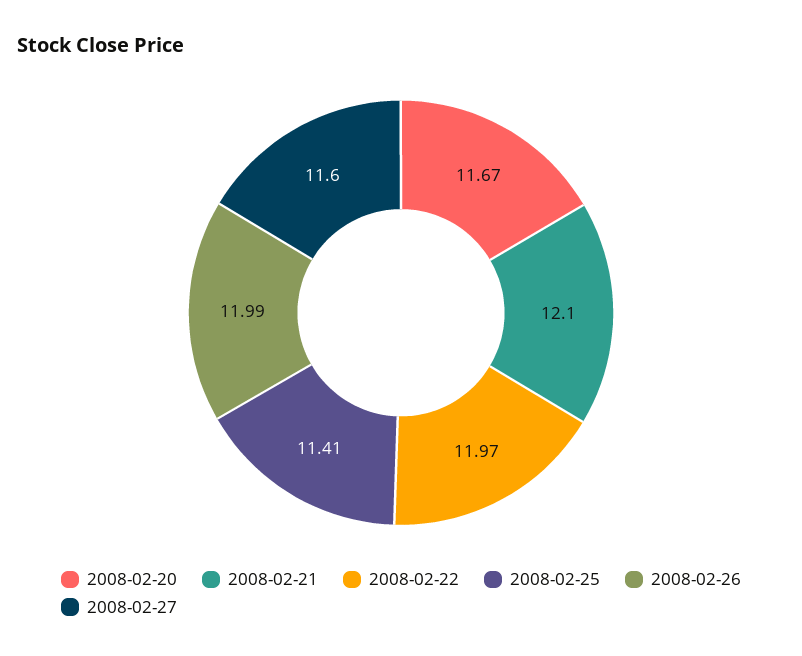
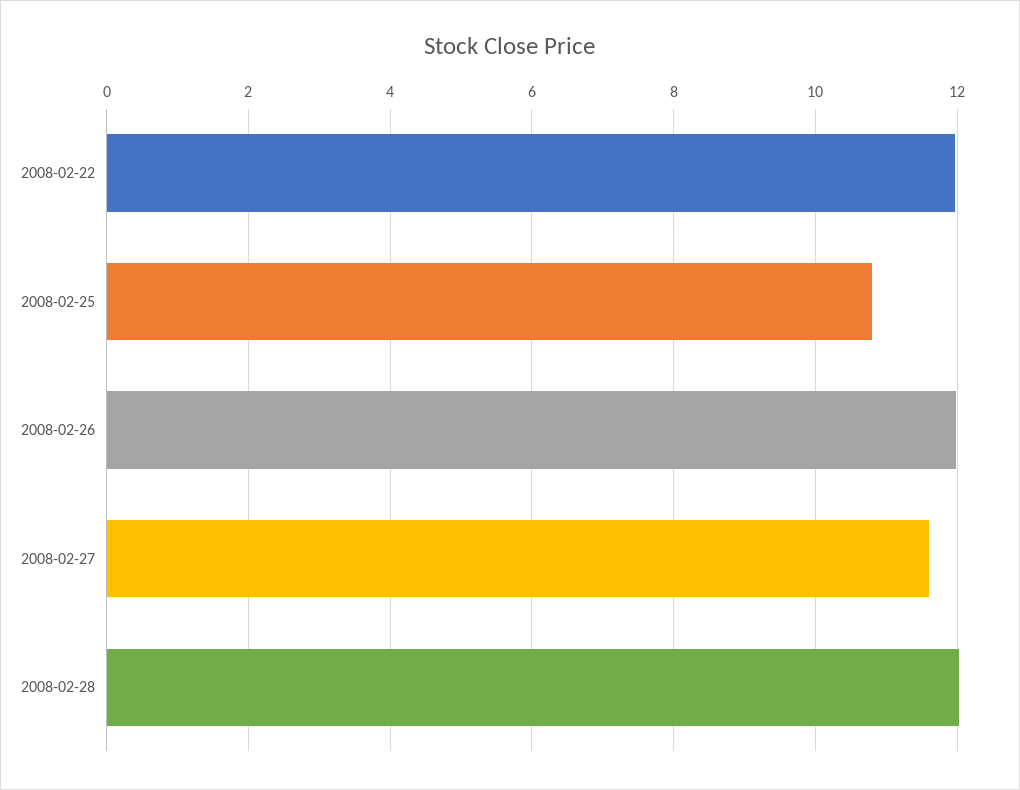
2008-02-20: 11.67 -> none
2008-02-21: 12.1 -> none
2008-02-25: 11.41 -> 10.8
2008-02-28: none -> 12

